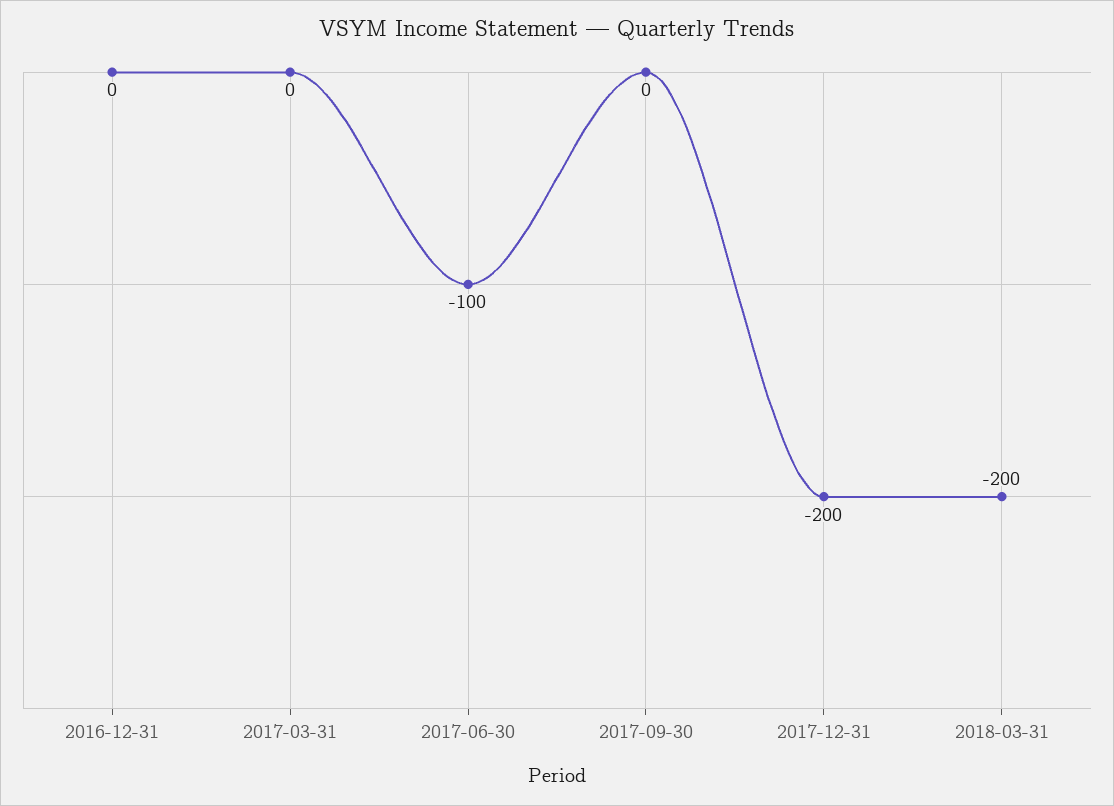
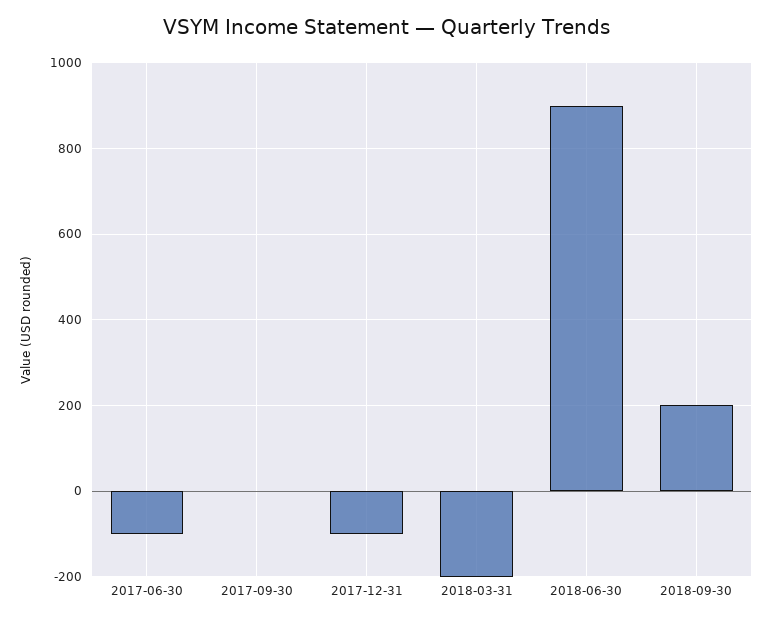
2016-12-31: 0 -> none
2017-03-31: 0 -> none
2017-12-31: -200 -> -100
2018-06-30: none -> 900
2018-09-30: none -> 200

